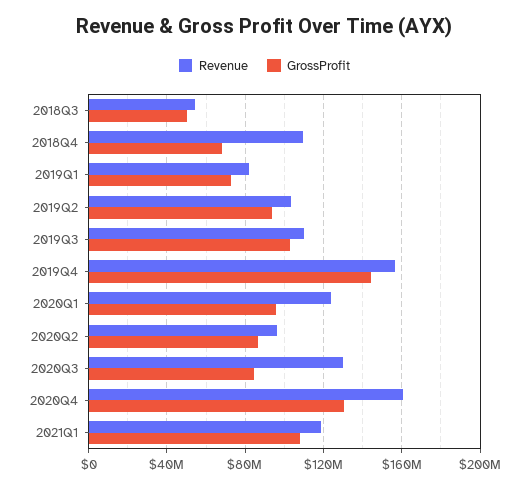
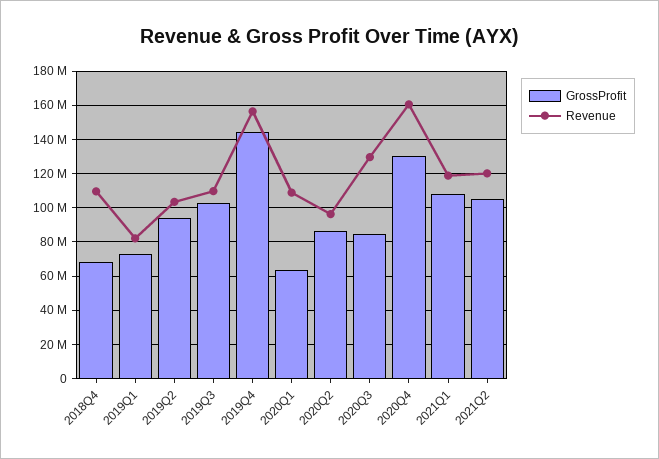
Revenue, 2018Q3: 55000000 -> none
GrossProfit, 2018Q3: 50000000 -> none
Revenue, 2020Q1: 125000000 -> 110000000
GrossProfit, 2020Q1: 95000000 -> 65000000
GrossProfit, 2021Q2: none -> 105000000
Revenue, 2021Q2: none -> 120000000

